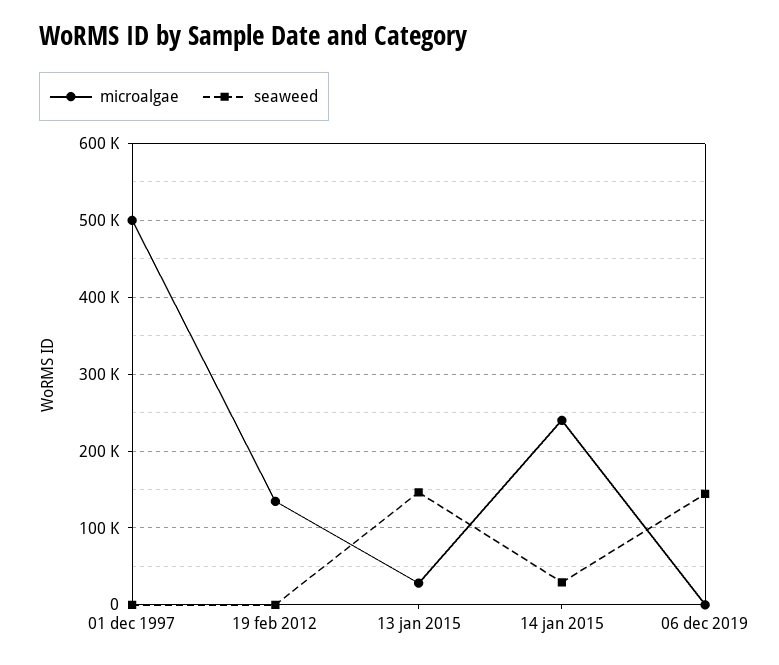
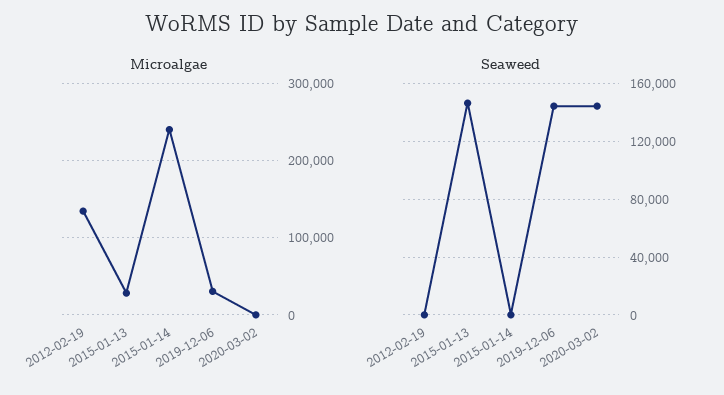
microalgae, 01 dec 1997: 500000 -> none
seaweed, 01 dec 1997: 0 -> none
seaweed, 14 jan 2015: 30000 -> 0
microalgae, 06 dec 2019: 0 -> 30000
microalgae, 2020-03-02: none -> 0
seaweed, 2020-03-02: none -> 145000

